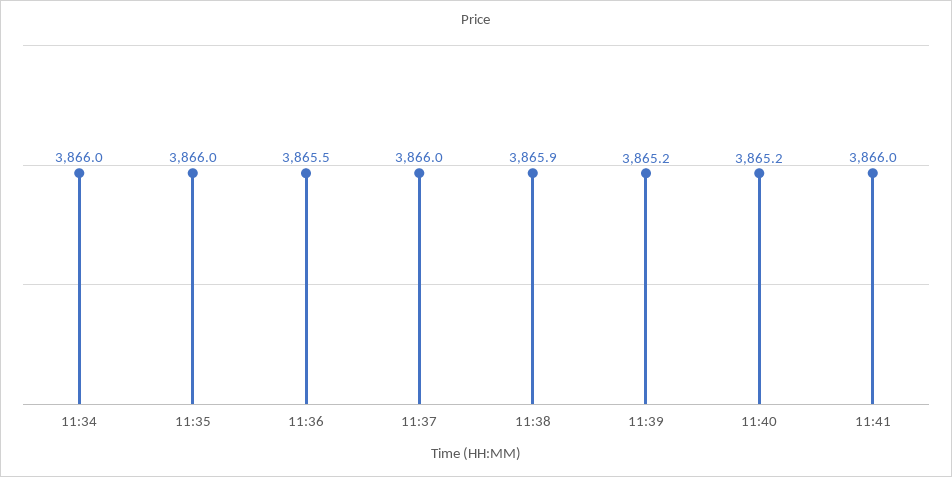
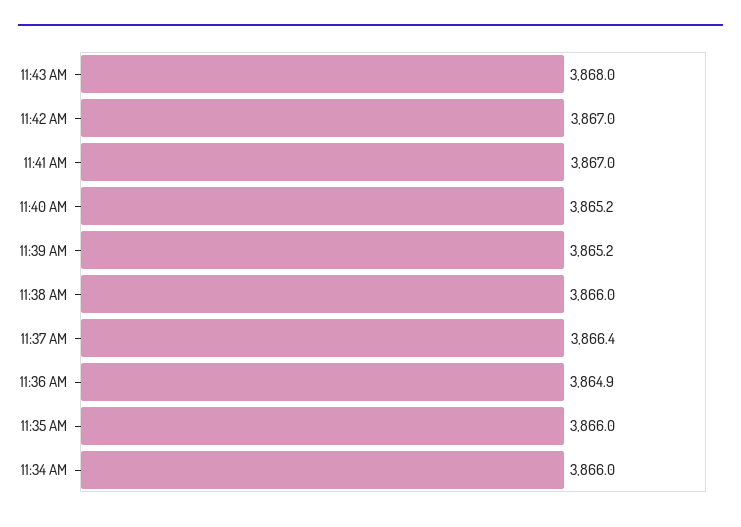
11:36: 3865.5 -> 3864.9
11:37: 3866 -> 3866.4
11:38: 3865.9 -> 3866
11:41: 3866 -> 3867
11:43 AM: none -> 3868
11:42 AM: none -> 3867

